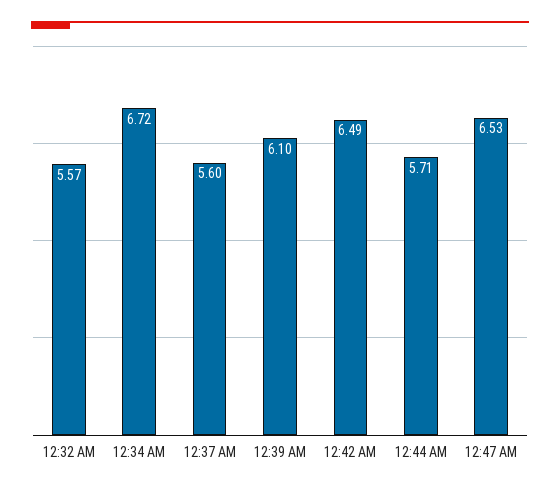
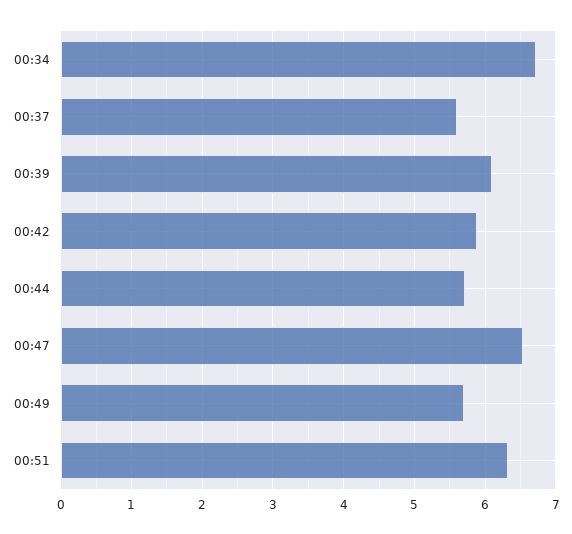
12:32 AM: 5.57 -> none
12:42 AM: 6.49 -> 5.9
00:49: none -> 5.7
00:51: none -> 6.3

